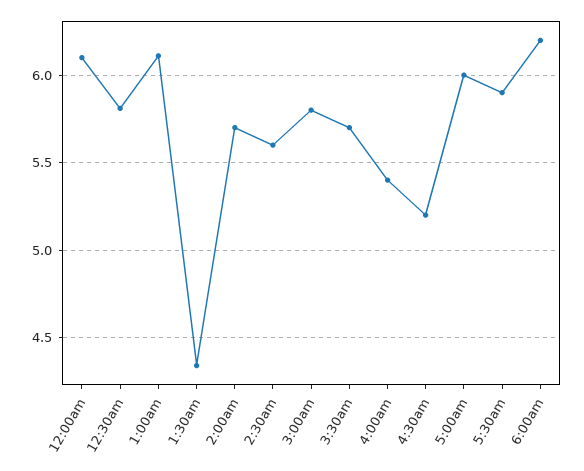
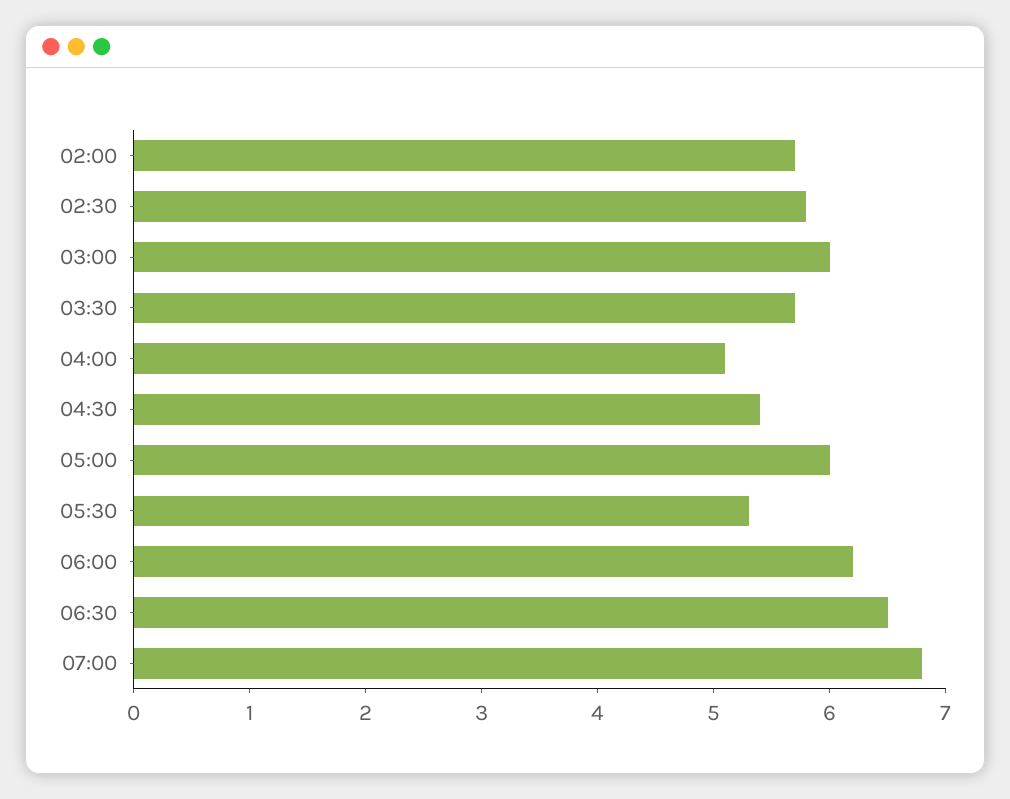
12:00am: 6.1 -> none
12:30am: 5.8 -> none
1:00am: 6.1 -> none
1:30am: 4.35 -> none
2:30am: 5.6 -> 5.8
3:00am: 5.8 -> 6
4:00am: 5.4 -> 5.1
4:30am: 5.2 -> 5.4
5:30am: 5.9 -> 5.3
06:30: none -> 6.5
07:00: none -> 6.8

